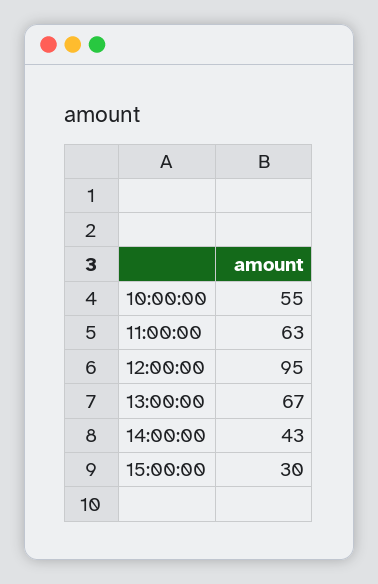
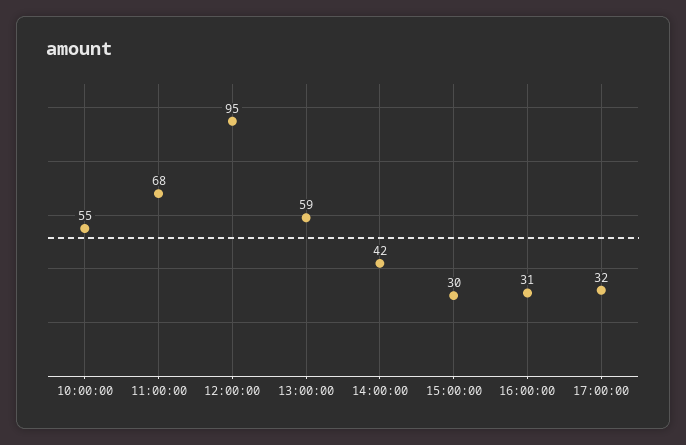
11:00:00: 63 -> 68
13:00:00: 67 -> 59
14:00:00: 43 -> 42
16:00:00: none -> 31
17:00:00: none -> 32

